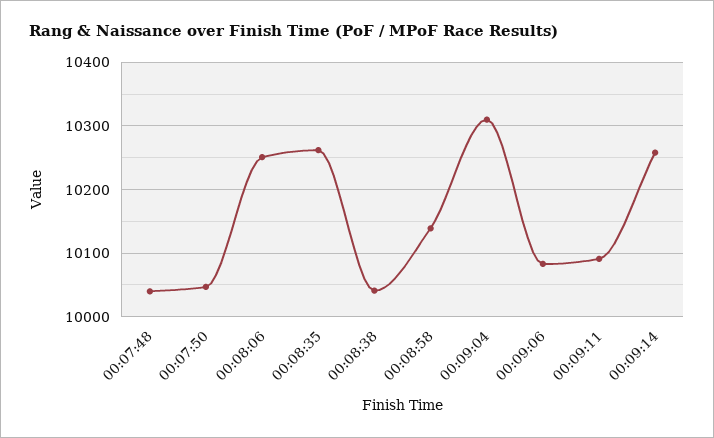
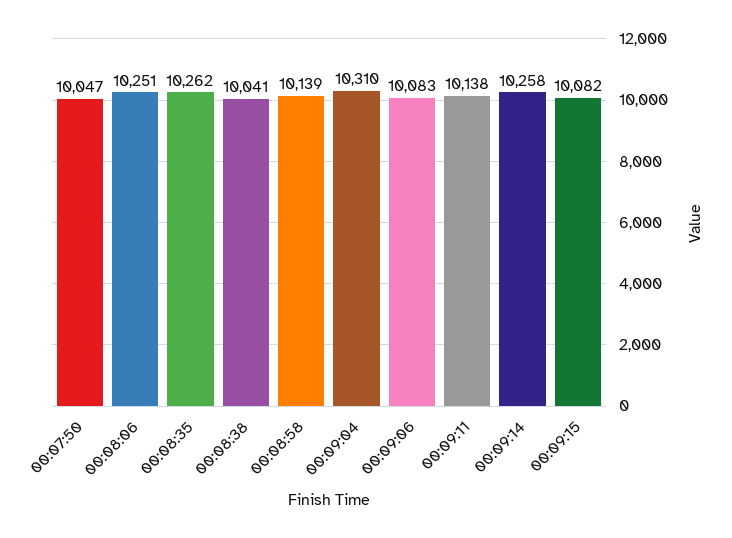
00:07:48: 10040 -> none
00:09:11: 10090 -> 10138
00:09:15: none -> 10082

